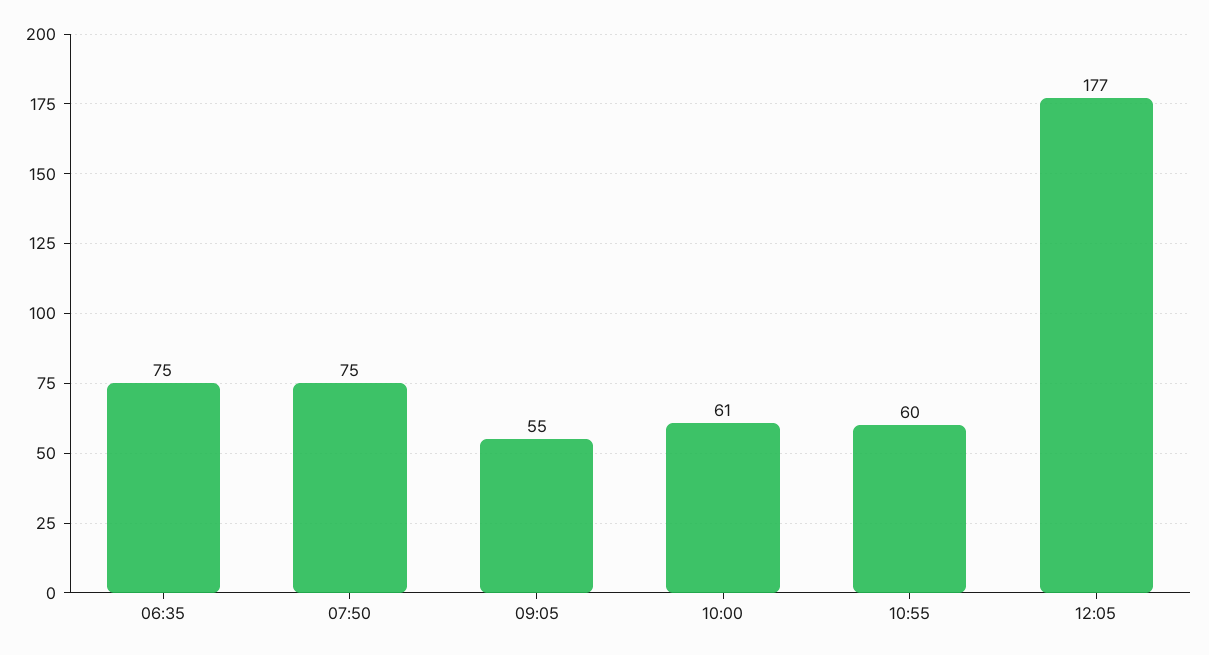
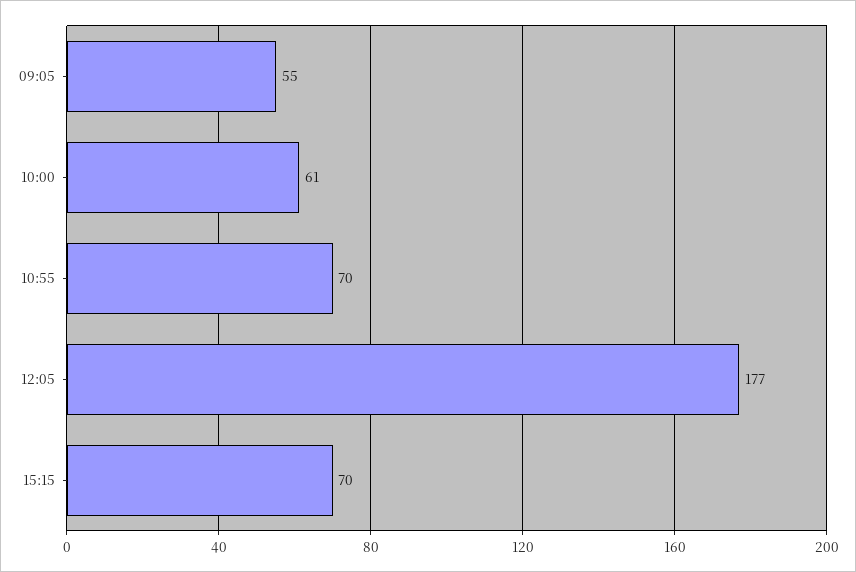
06:35: 75 -> none
07:50: 75 -> none
10:55: 60 -> 70
15:15: none -> 70

